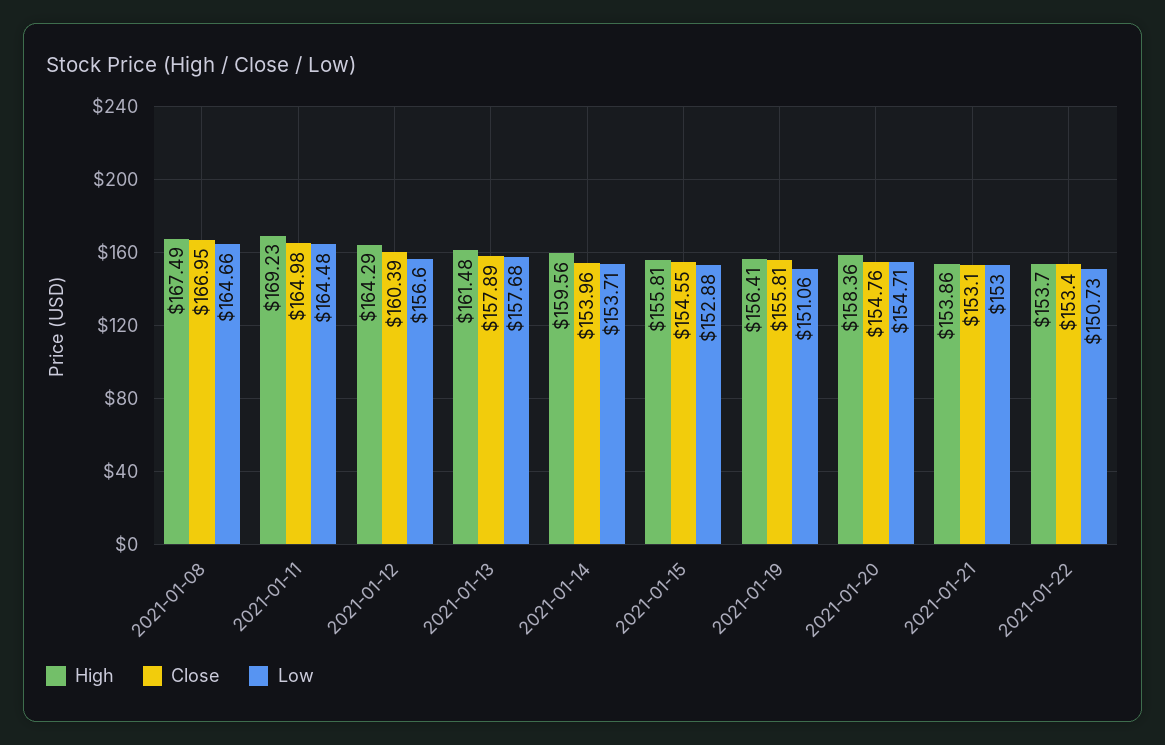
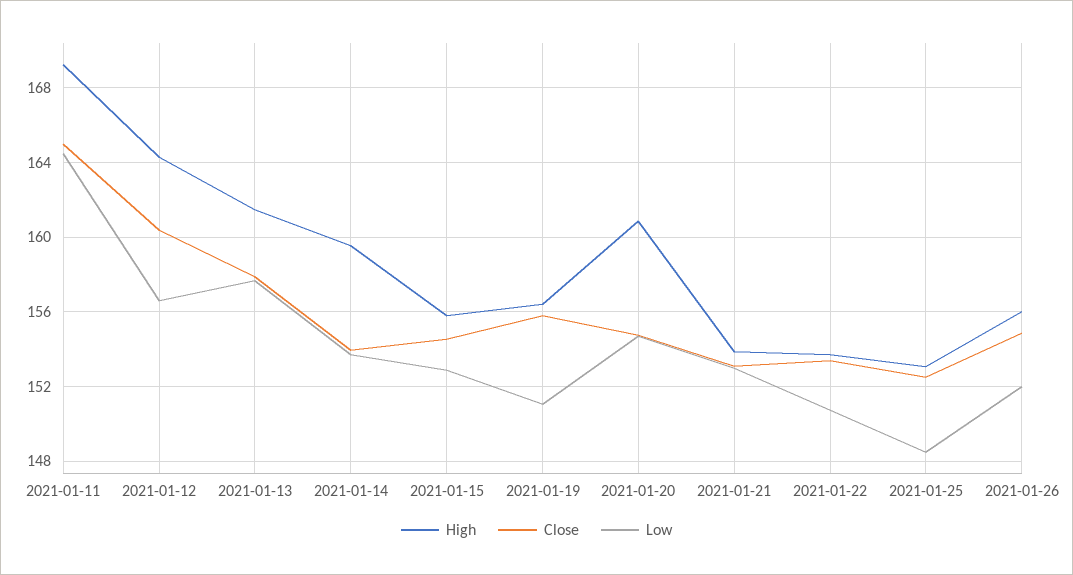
High, 2021-01-08: 167.49 -> none
Close, 2021-01-08: 166.95 -> none
Low, 2021-01-08: 164.66 -> none
High, 2021-01-20: 158.36 -> 161
High, 2021-01-25: none -> 153
Close, 2021-01-25: none -> 152.5
Low, 2021-01-25: none -> 148.5
High, 2021-01-26: none -> 156
Close, 2021-01-26: none -> 155
Low, 2021-01-26: none -> 152

